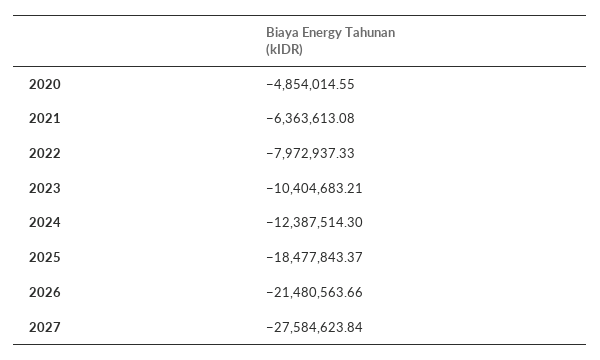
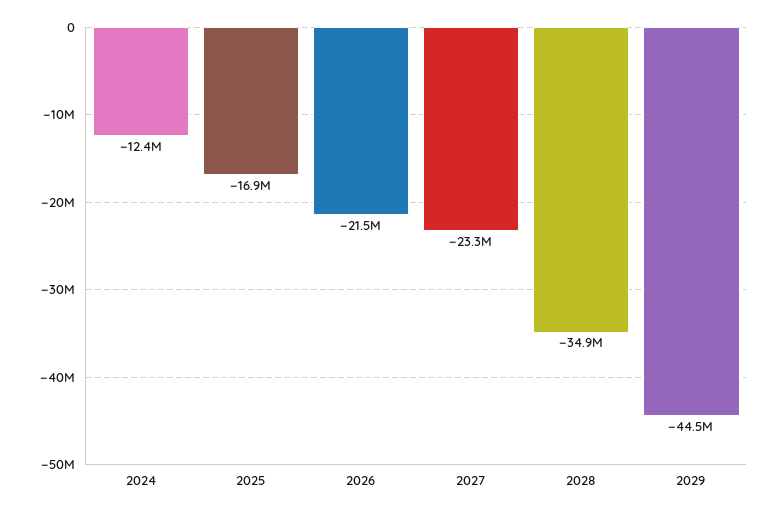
2020: -4854014.55 -> none
2021: -6363613.08 -> none
2022: -7972937.33 -> none
2023: -10404683.21 -> none
2025: -18477843.37 -> -16900000
2027: -27584623.84 -> -23300000
2028: none -> -34900000
2029: none -> -44500000

